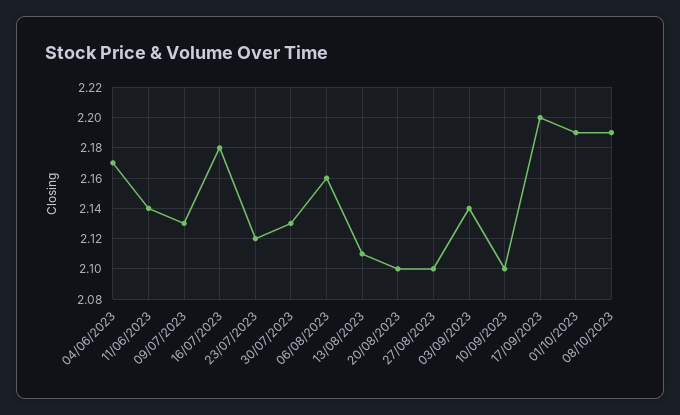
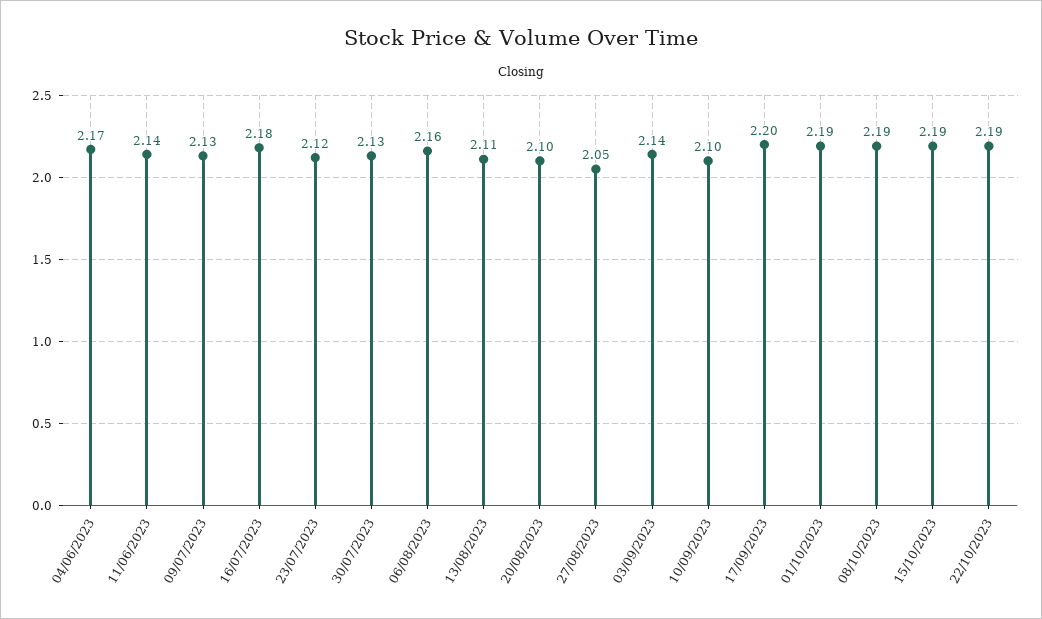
27/08/2023: 2.1 -> 2.05
15/10/2023: none -> 2.19
22/10/2023: none -> 2.19

